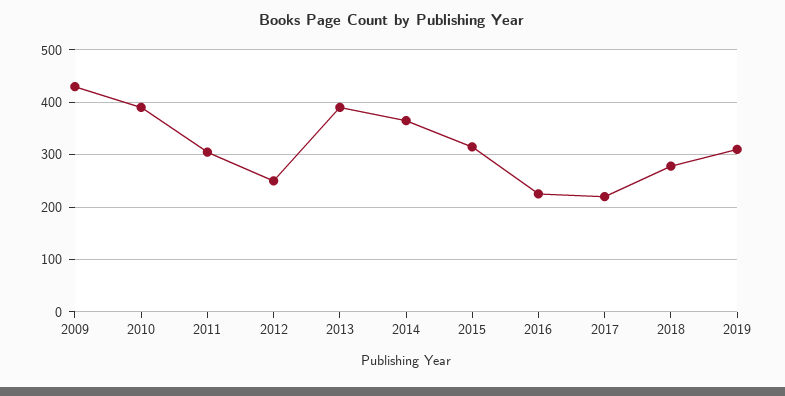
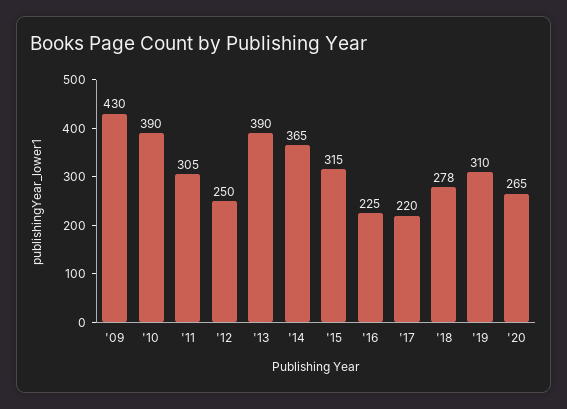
'20: none -> 265

